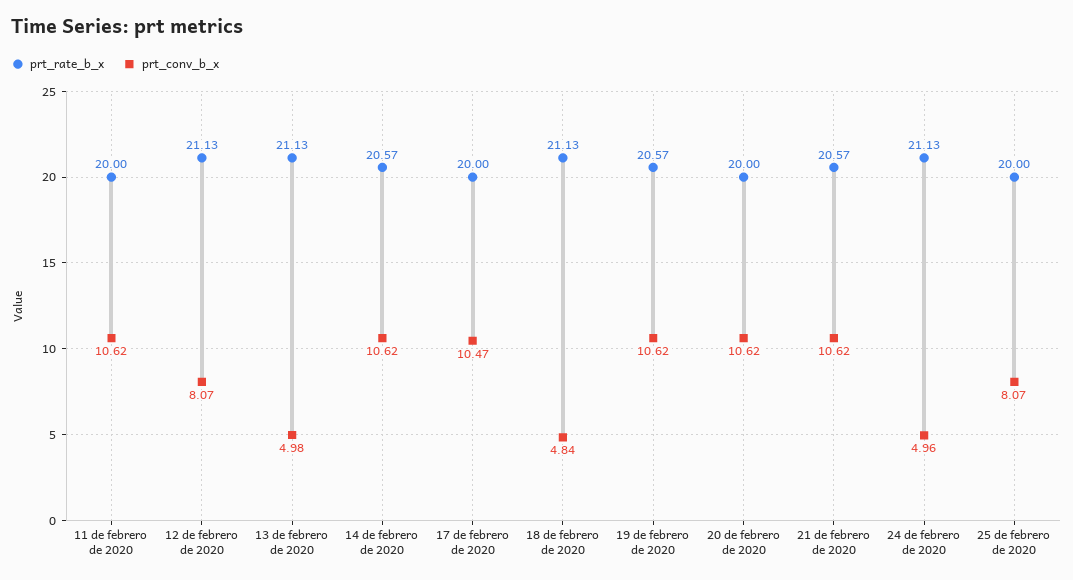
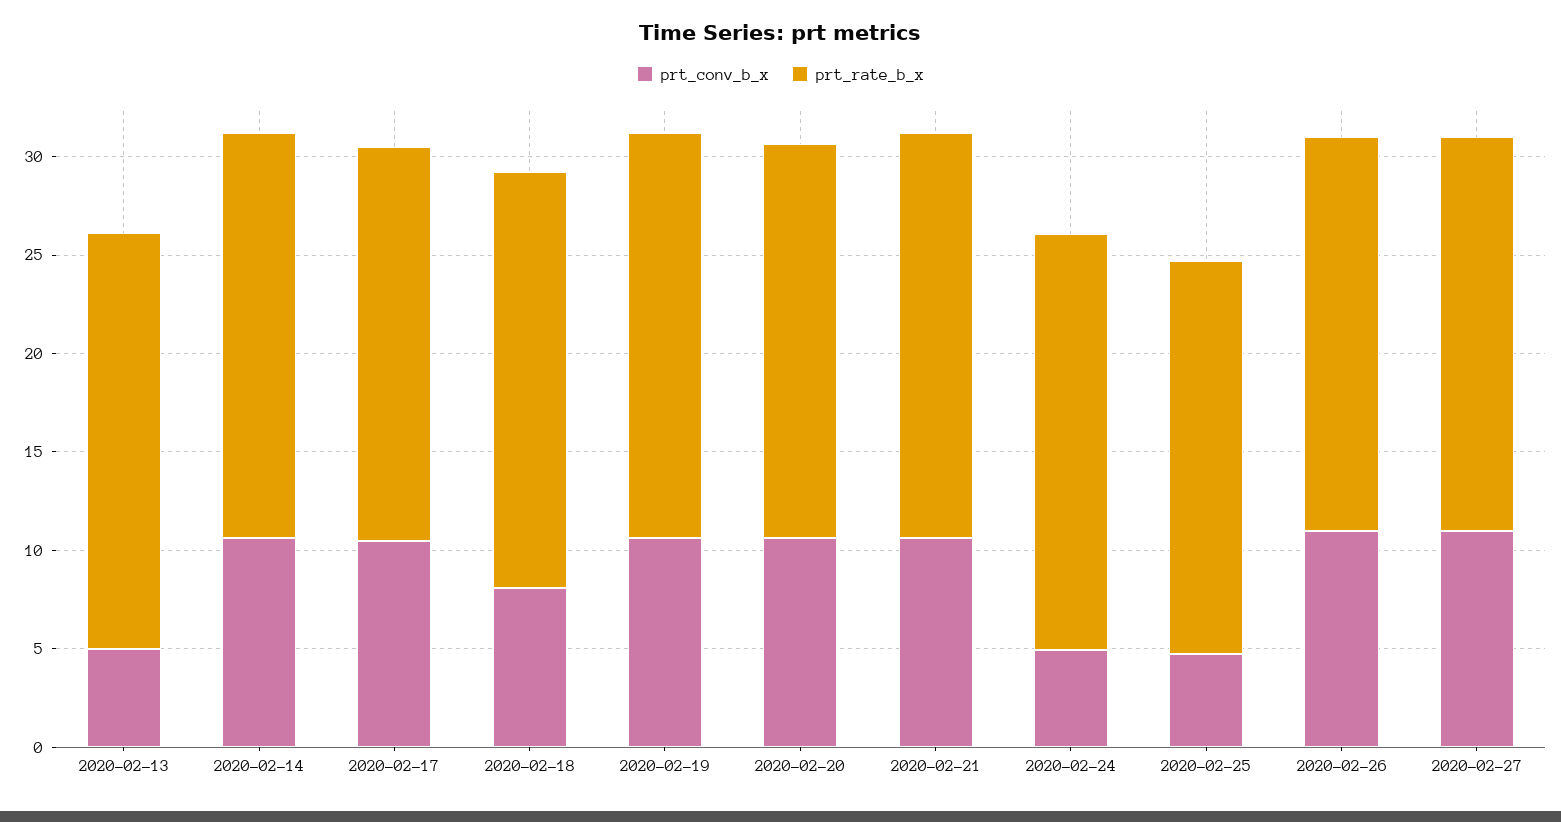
prt_rate_b_x, 11 de febrero de 2020: 20 -> none
prt_conv_b_x, 11 de febrero de 2020: 10.62 -> none
prt_rate_b_x, 12 de febrero de 2020: 21.13 -> none
prt_conv_b_x, 12 de febrero de 2020: 8.07 -> none
prt_conv_b_x, 18 de febrero de 2020: 4.84 -> 8
prt_conv_b_x, 25 de febrero de 2020: 8.07 -> 5
prt_conv_b_x, 2020-02-26: none -> 11
prt_rate_b_x, 2020-02-26: none -> 20
prt_conv_b_x, 2020-02-27: none -> 11
prt_rate_b_x, 2020-02-27: none -> 20

